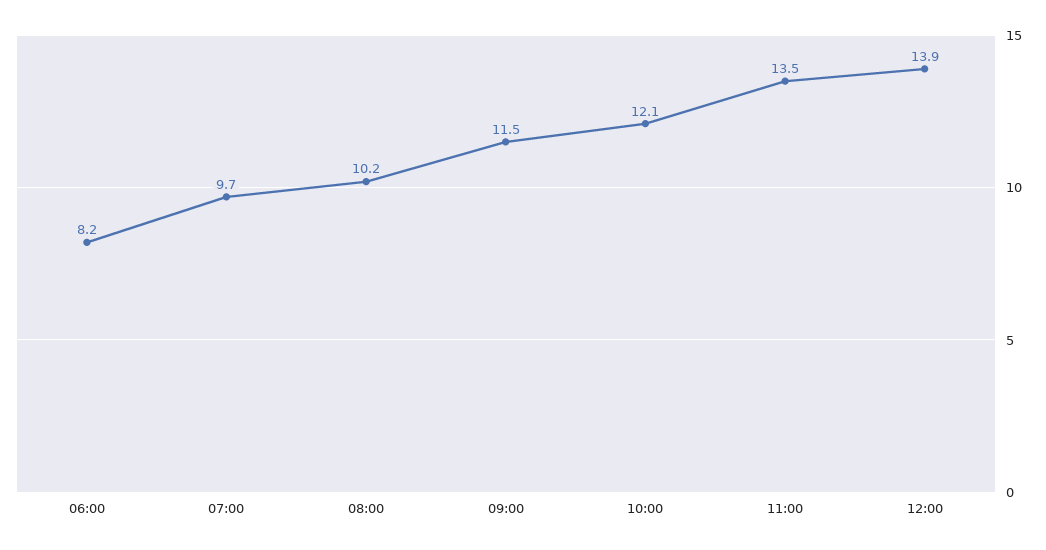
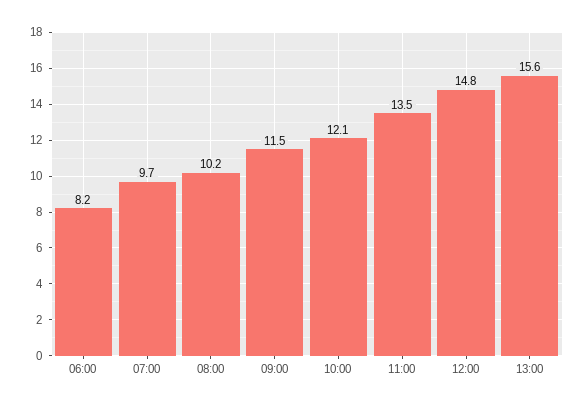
12:00: 13.9 -> 14.8
13:00: none -> 15.6

